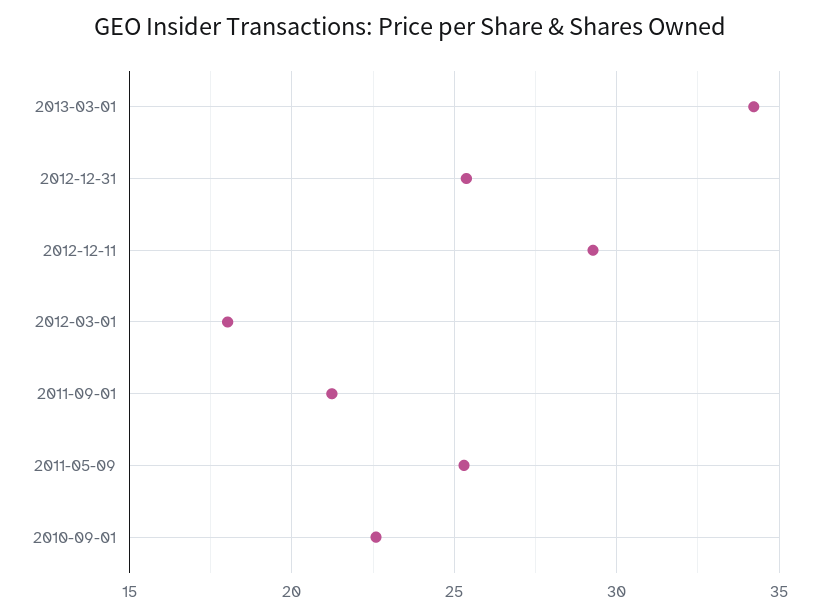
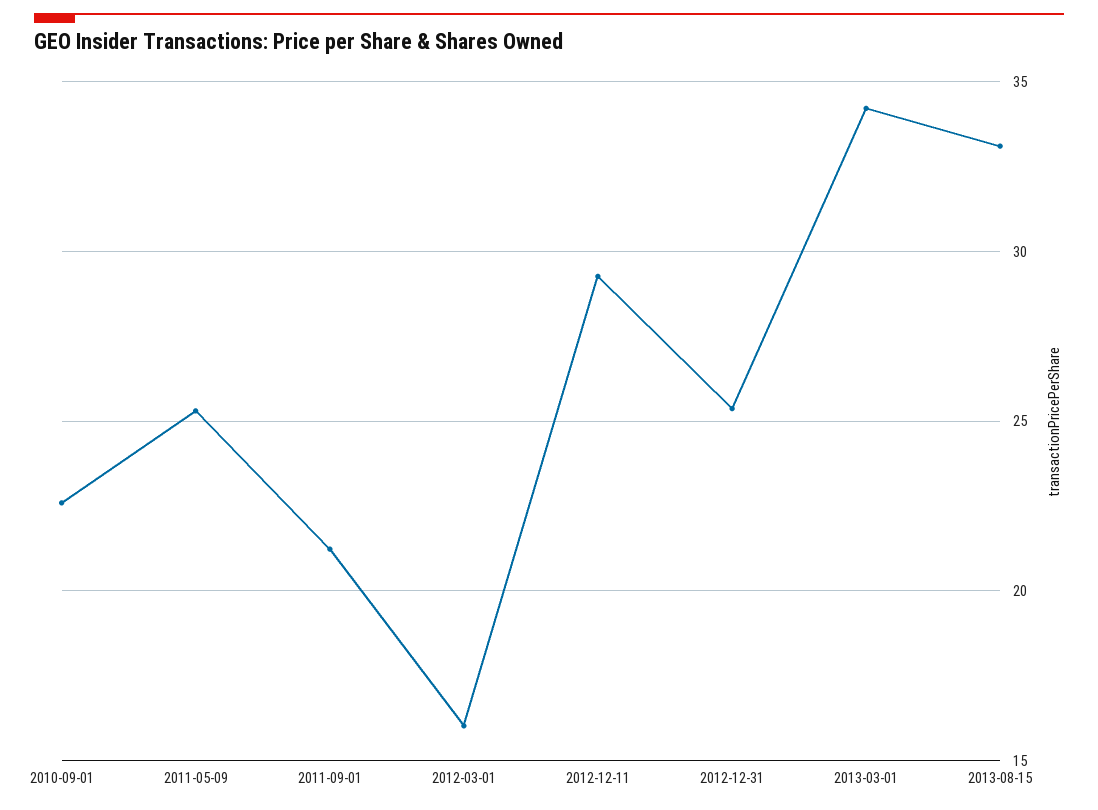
2012-03-01: 18 -> 16
2013-08-15: none -> 33

